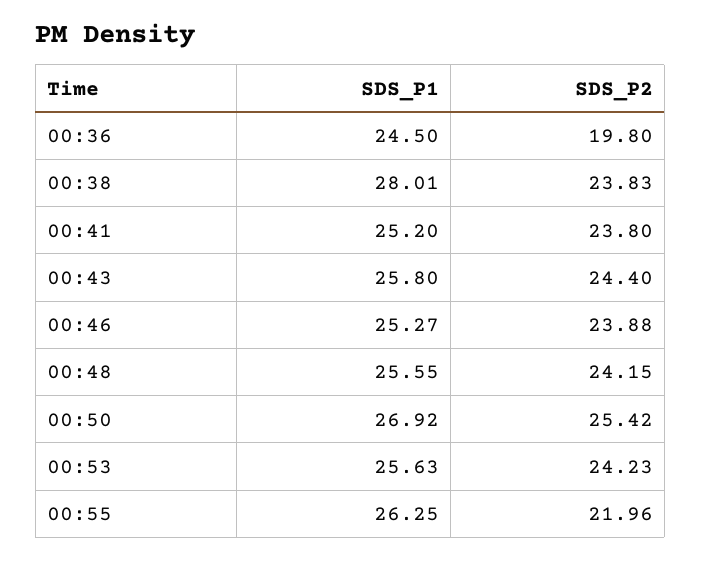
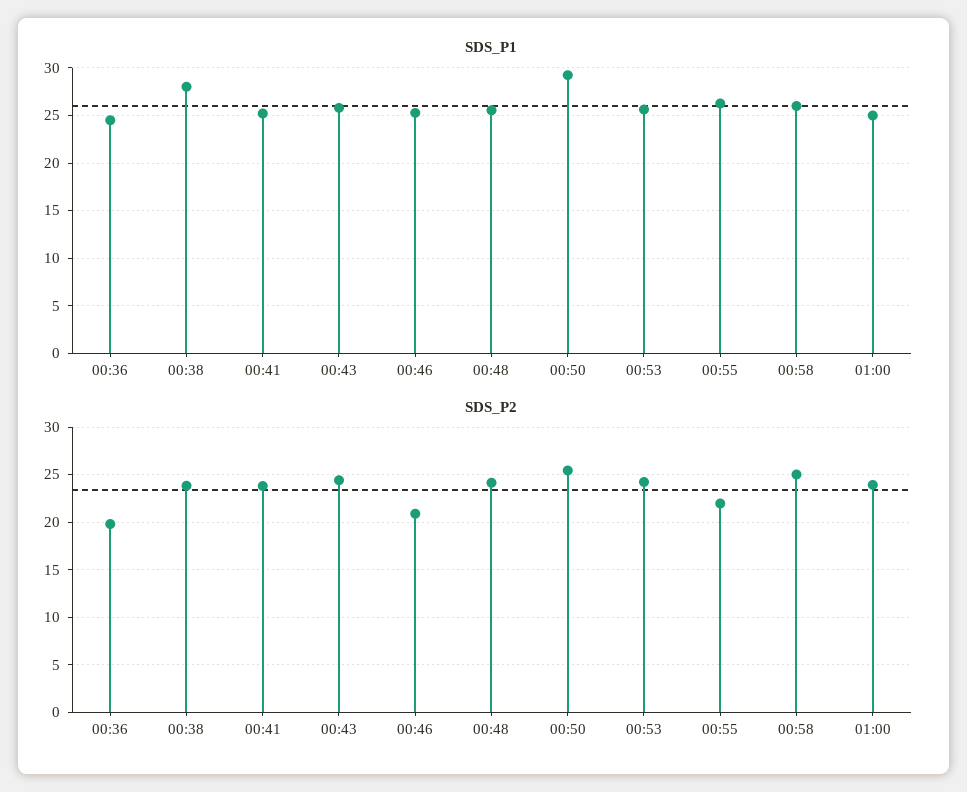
SDS_P2, 00:46: 23.88 -> 21
SDS_P1, 00:50: 26.92 -> 29
SDS_P1, 00:58: none -> 26
SDS_P1, 01:00: none -> 25
SDS_P2, 00:58: none -> 25
SDS_P2, 01:00: none -> 24

